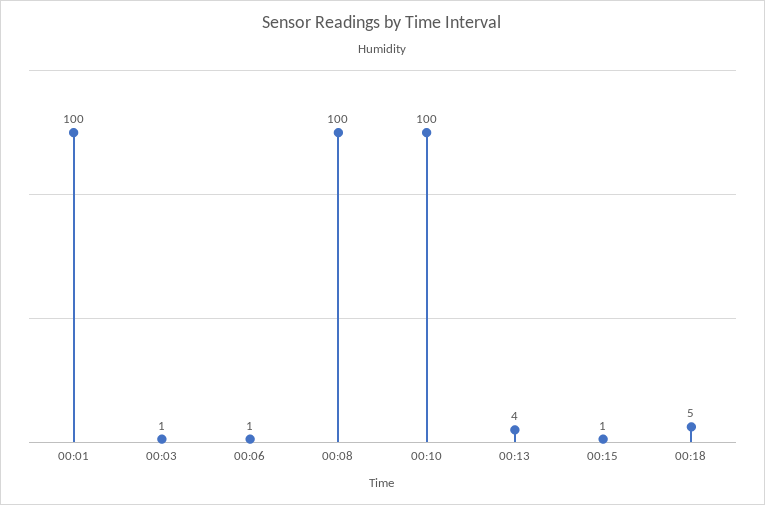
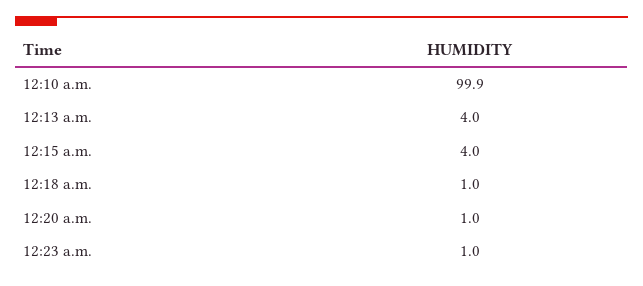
00:01: 100 -> none
00:03: 1 -> none
00:06: 1 -> none
00:08: 100 -> none
00:15: 1 -> 4
00:18: 5 -> 1
12:20 a.m.: none -> 1
12:23 a.m.: none -> 1

